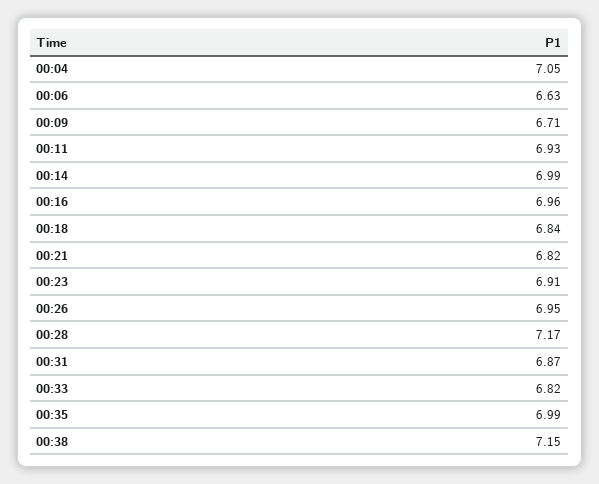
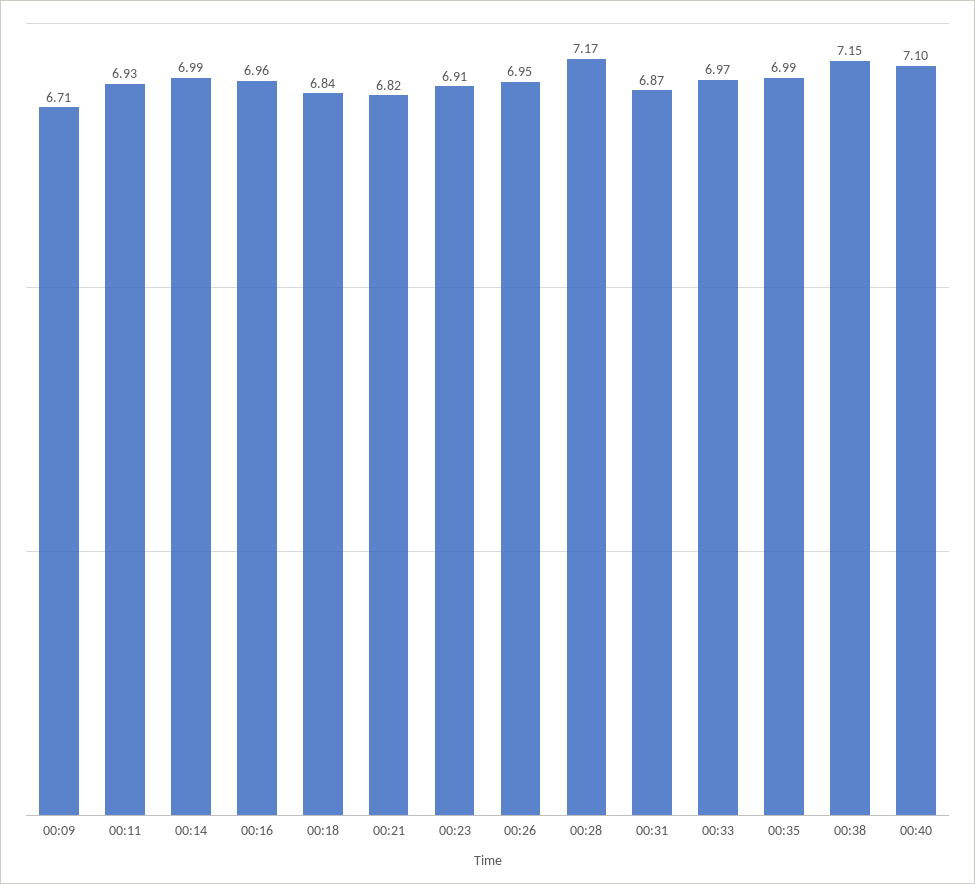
00:04: 7.05 -> none
00:06: 6.63 -> none
00:33: 6.82 -> 6.97
00:40: none -> 7.1

